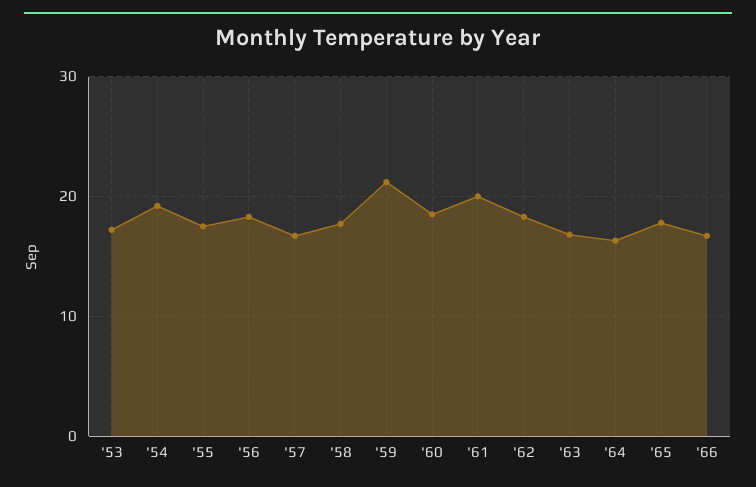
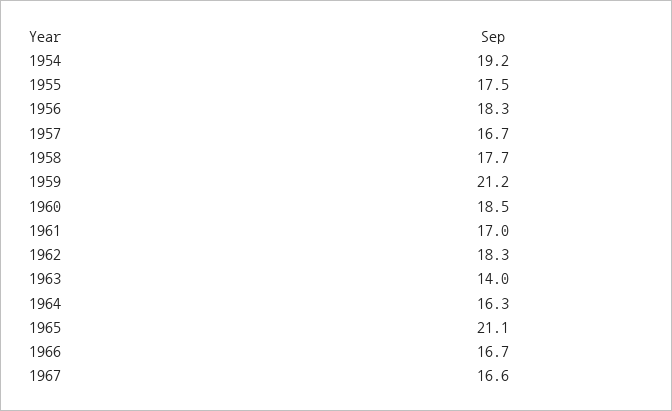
'53: 17 -> none
'61: 20 -> 17
'63: 17 -> 14
'65: 18 -> 21.1
1967: none -> 16.6

